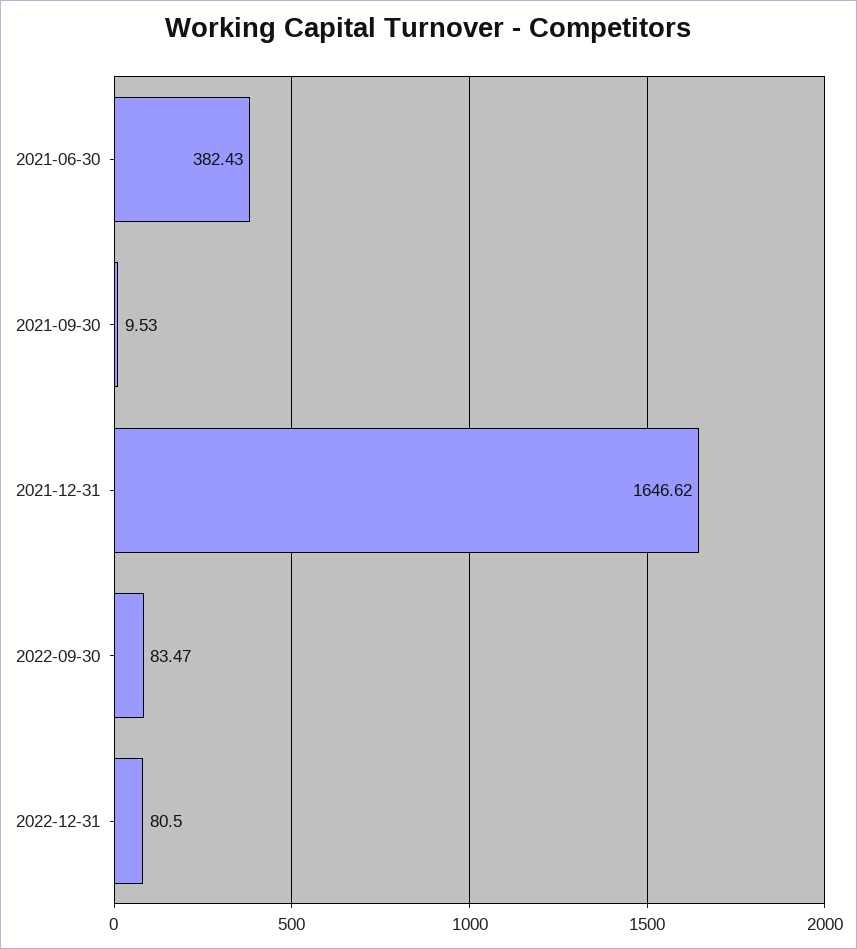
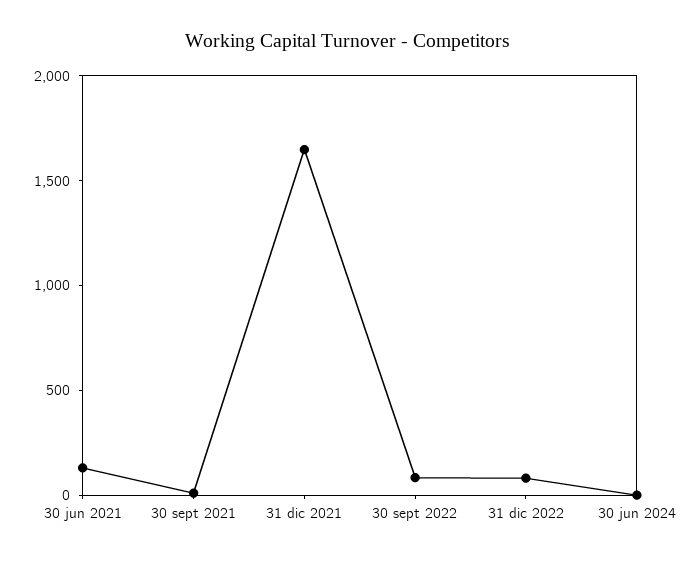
2021-06-30: 382.43 -> 100
30 jun 2024: none -> 0

